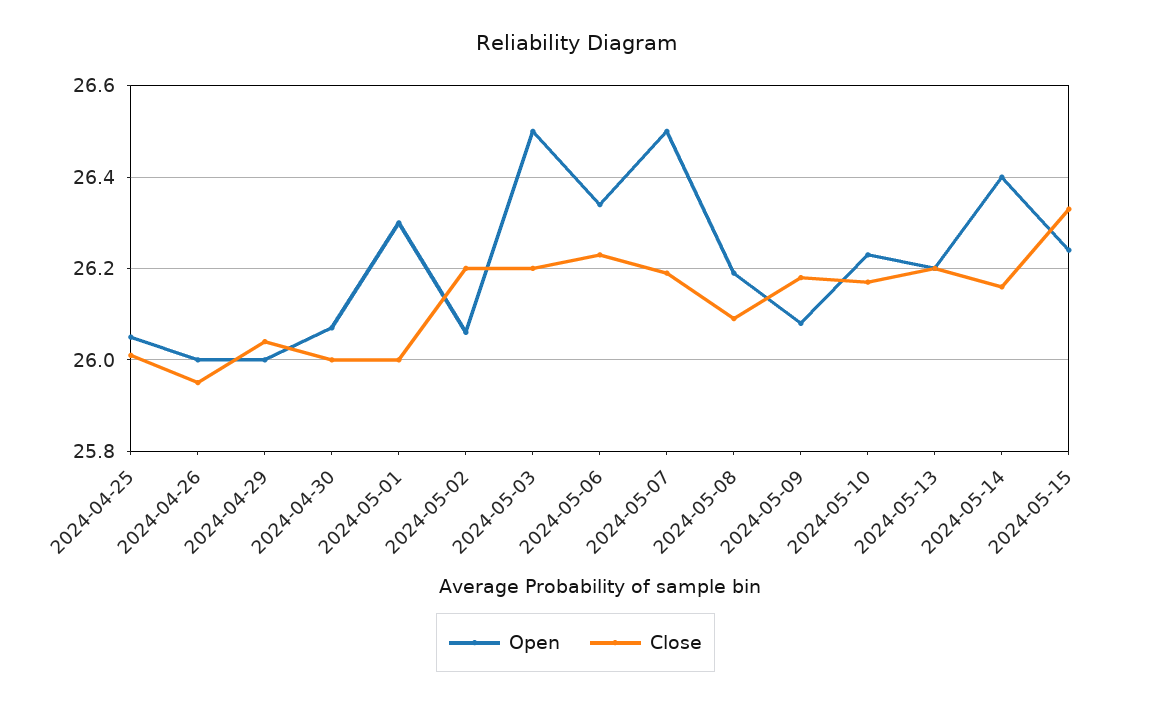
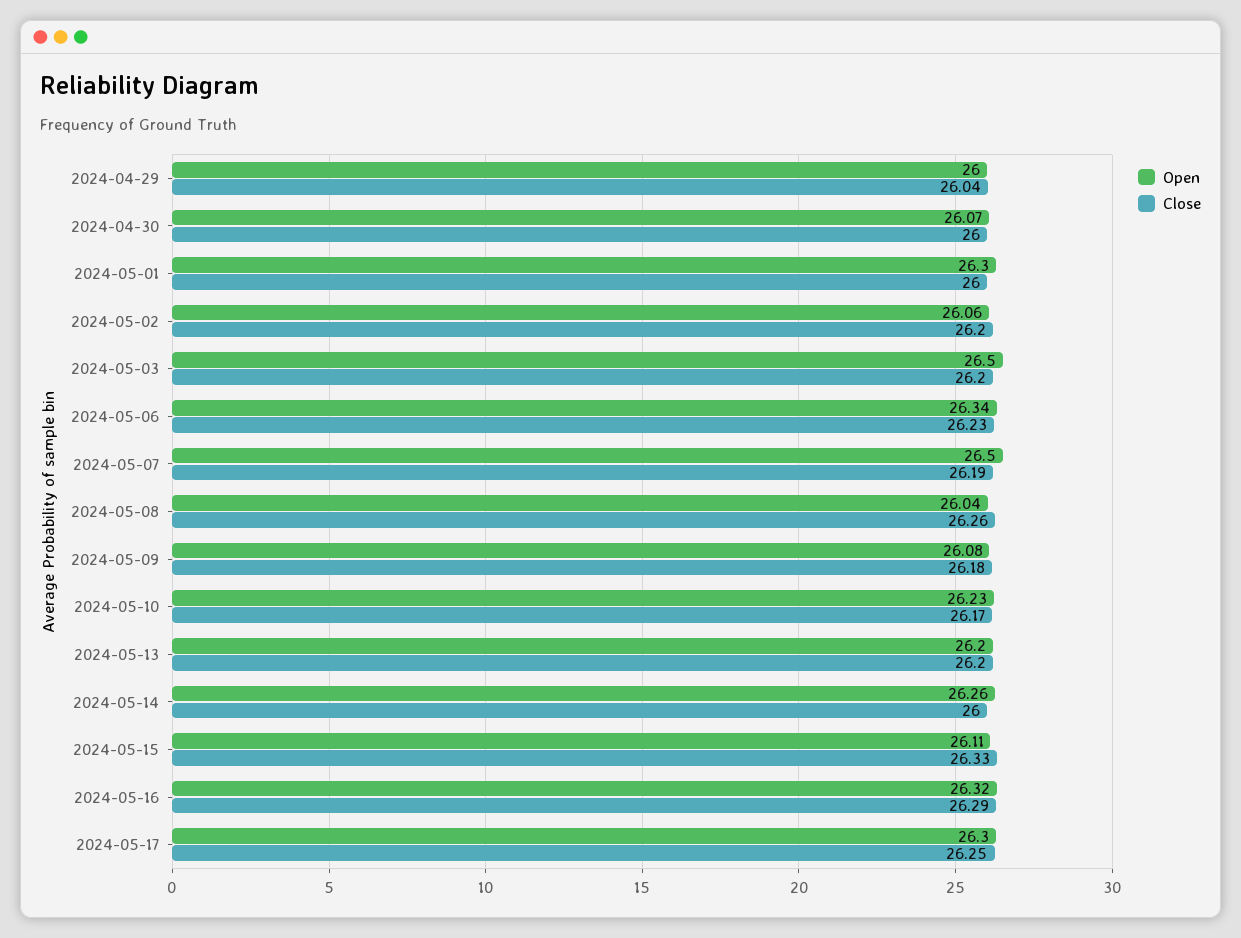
Open, 2024-04-25: 26.05 -> none
Close, 2024-04-25: 26 -> none
Open, 2024-04-26: 26 -> none
Close, 2024-04-26: 25.95 -> none
Open, 2024-05-08: 26.2 -> 26.04
Close, 2024-05-08: 26.1 -> 26.26
Open, 2024-05-14: 26.4 -> 26.26
Close, 2024-05-14: 26.15 -> 26
Open, 2024-05-15: 26.25 -> 26.11
Open, 2024-05-16: none -> 26.32
Close, 2024-05-16: none -> 26.29
Open, 2024-05-17: none -> 26.3
Close, 2024-05-17: none -> 26.25

